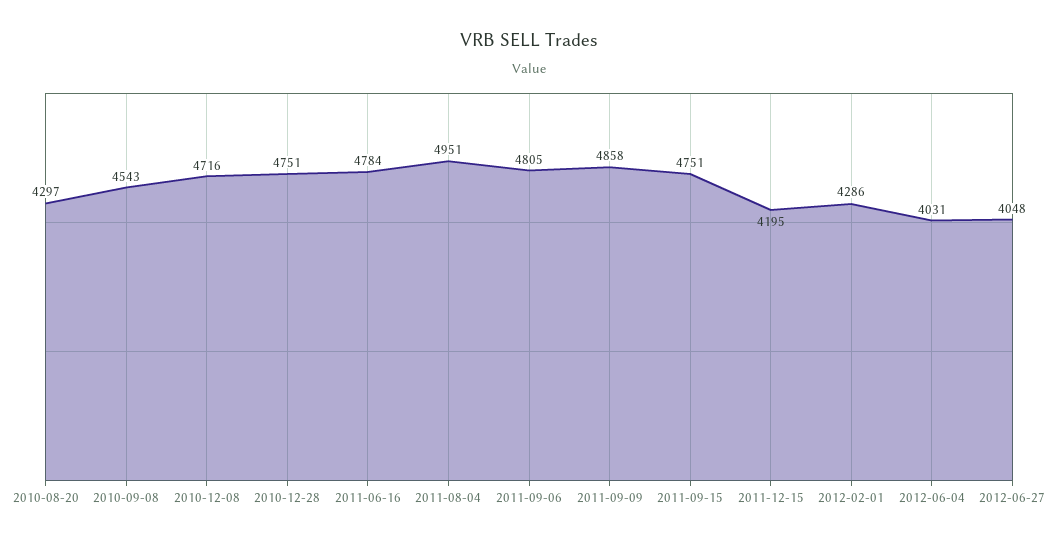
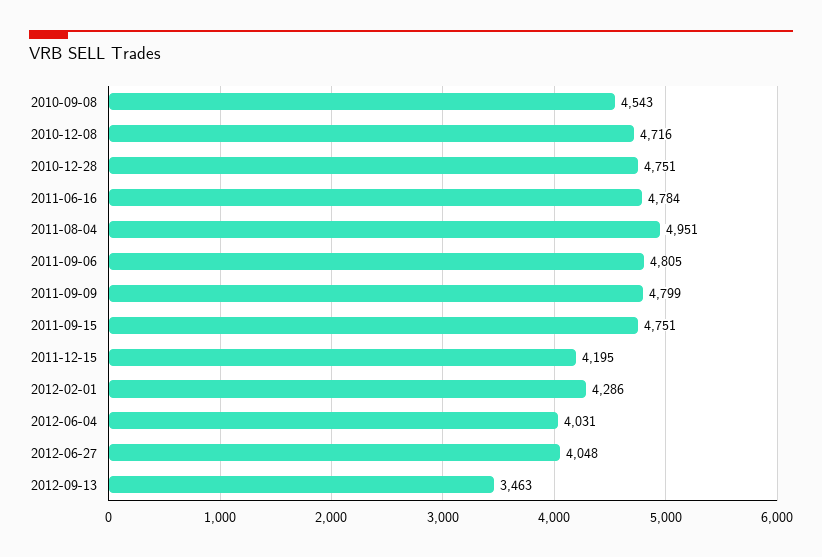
2010-08-20: 4297 -> none
2011-09-09: 4858 -> 4799
2012-09-13: none -> 3463

